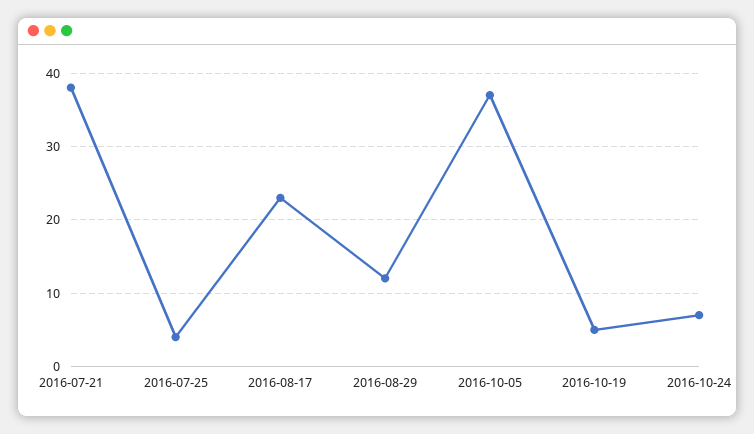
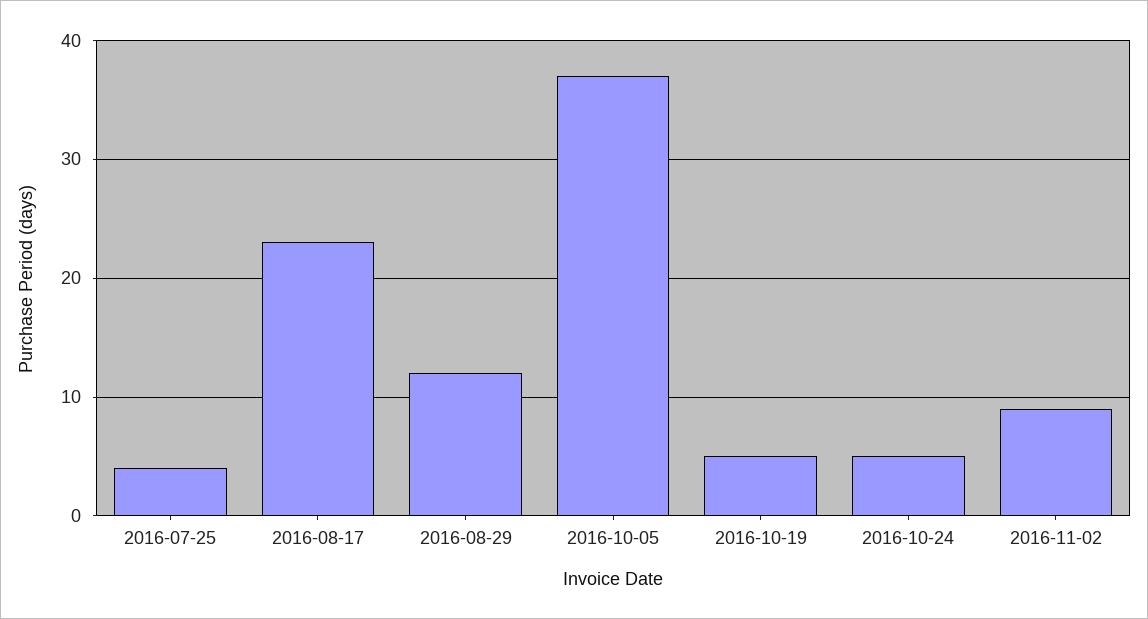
2016-07-21: 38 -> none
2016-10-24: 7 -> 5
2016-11-02: none -> 9

